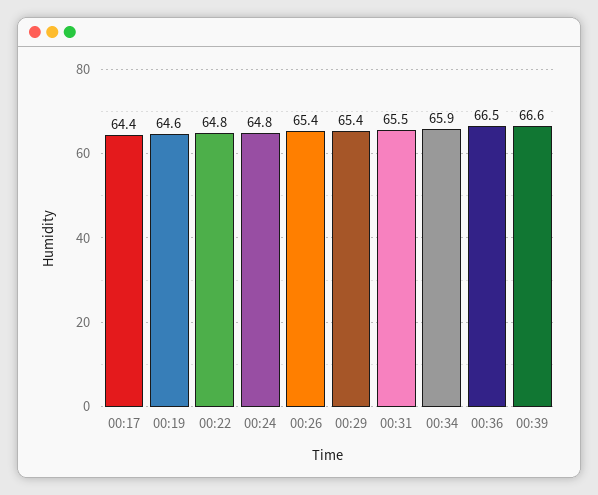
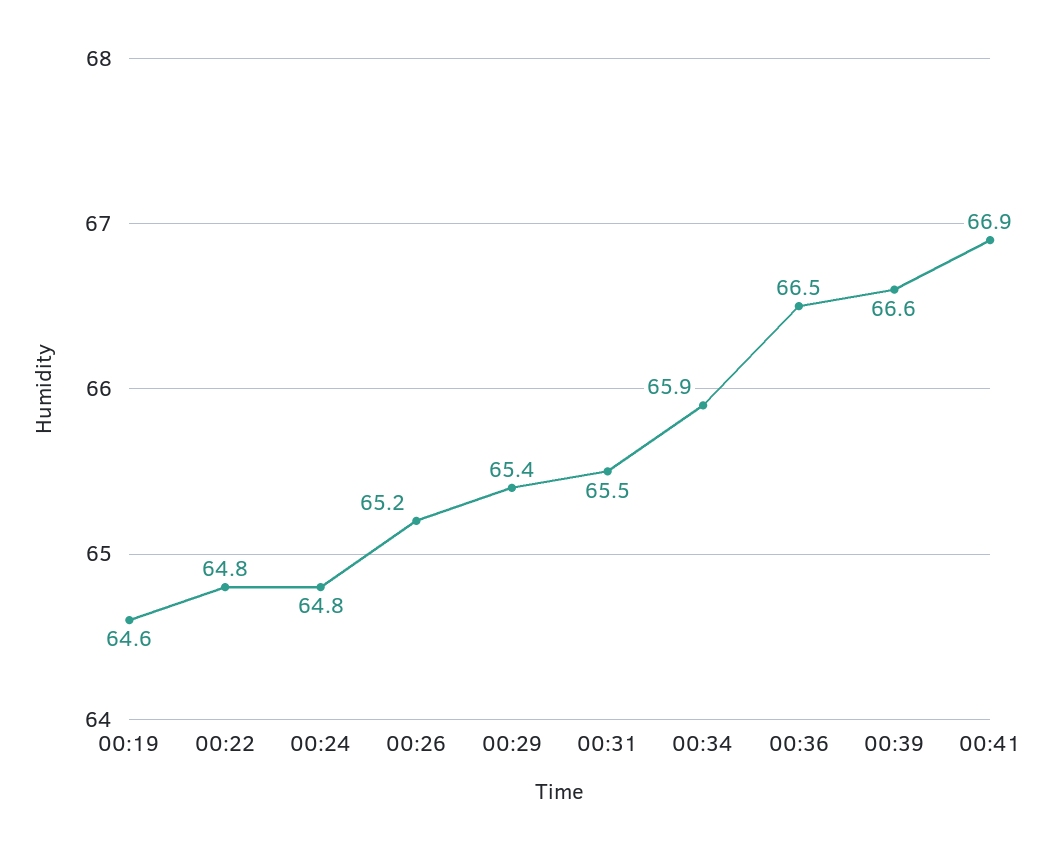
00:17: 64.4 -> none
00:26: 65.4 -> 65.2
00:41: none -> 66.9

